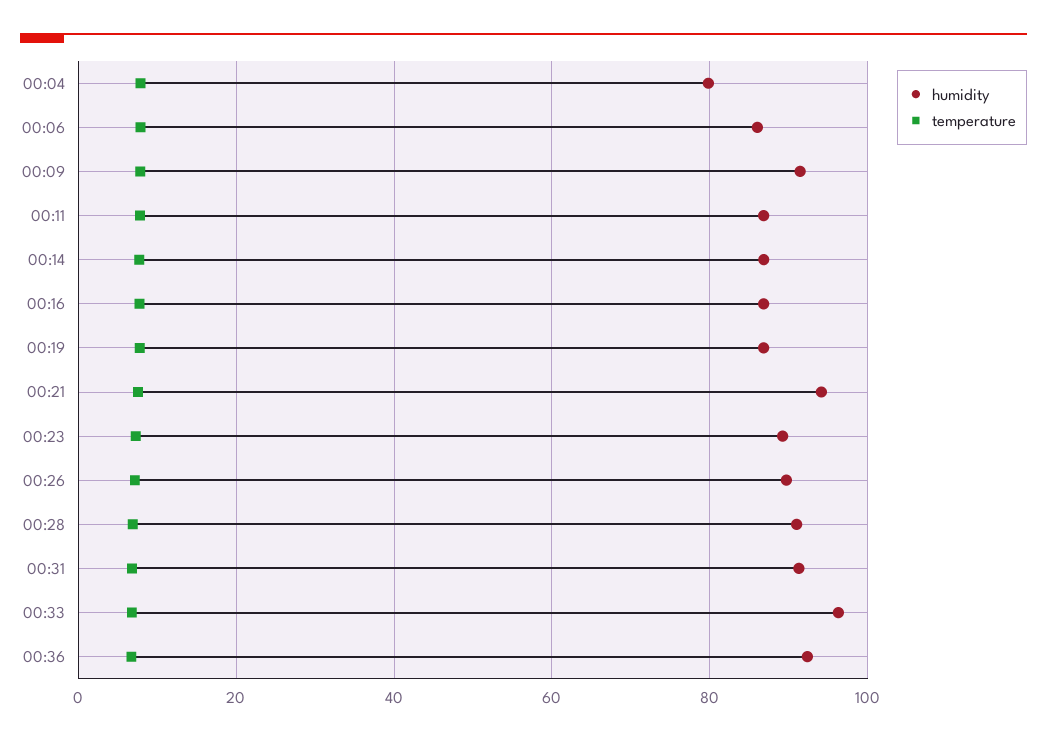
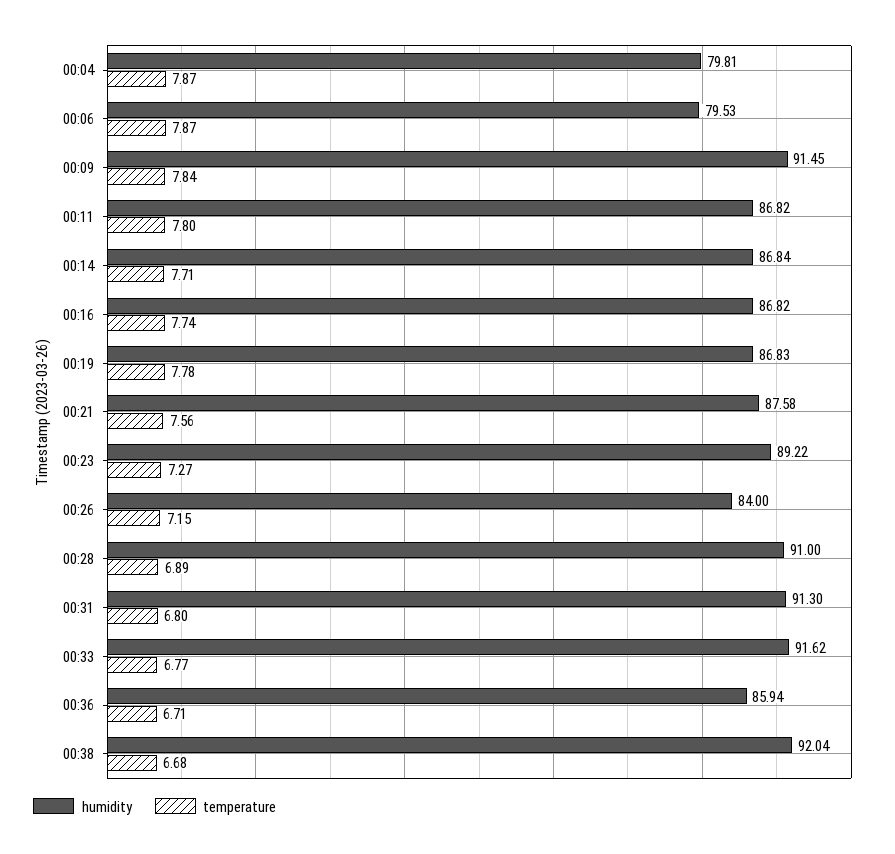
humidity, 00:06: 86 -> 79.53
humidity, 00:21: 94 -> 87.58
humidity, 00:26: 90 -> 84
humidity, 00:33: 96 -> 91.62
humidity, 00:36: 92 -> 85.94
humidity, 00:38: none -> 92.04
temperature, 00:38: none -> 6.68

